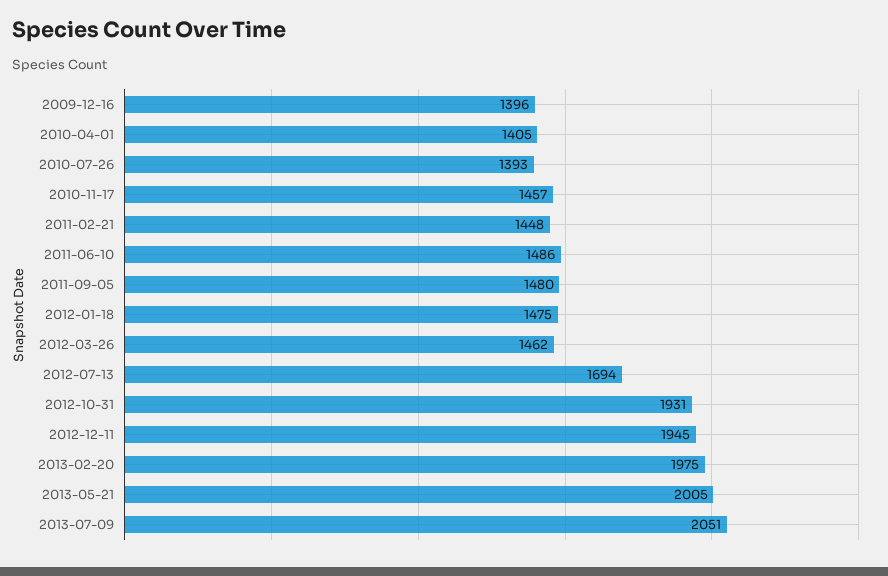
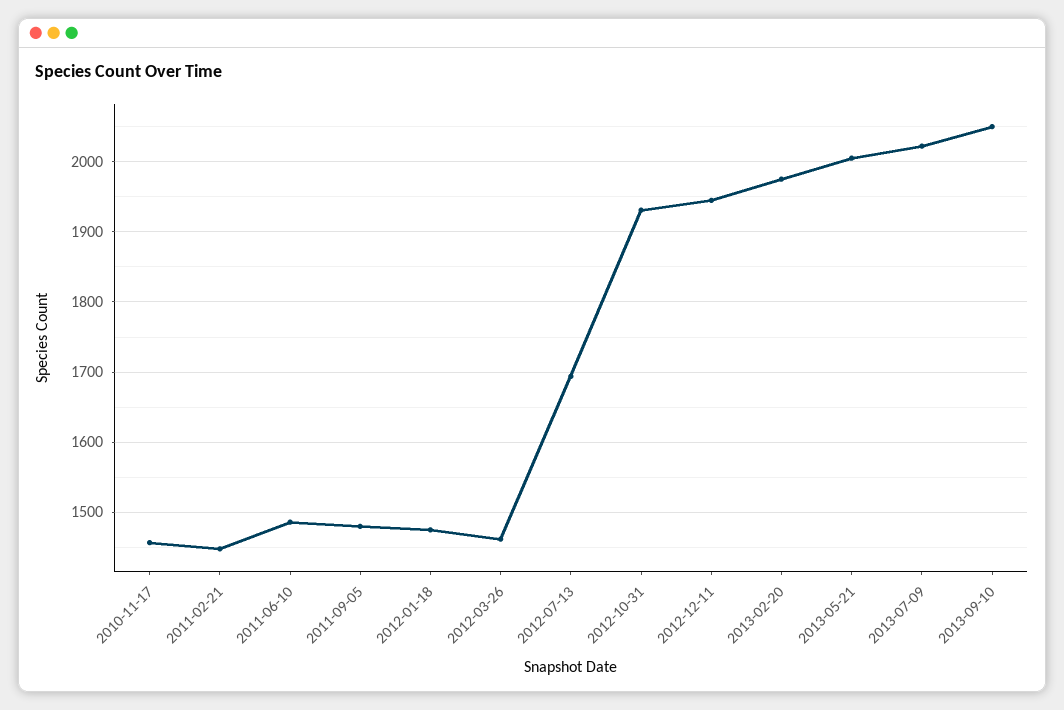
2009-12-16: 1396 -> none
2010-04-01: 1405 -> none
2010-07-26: 1393 -> none
2013-07-09: 2051 -> 2020
2013-09-10: none -> 2050

